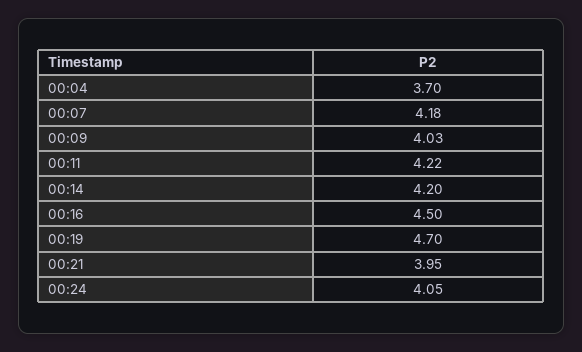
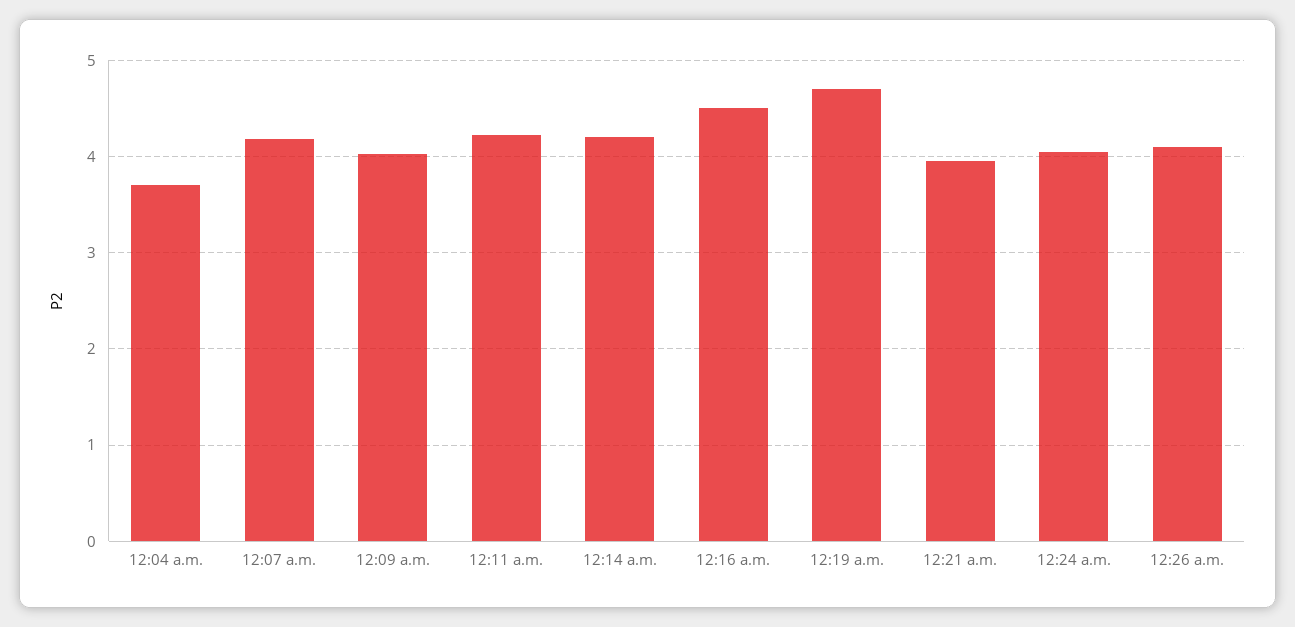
12:26 a.m.: none -> 4.1

